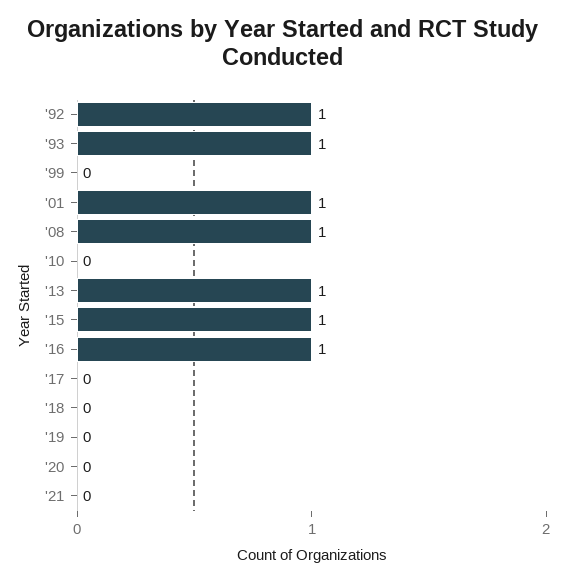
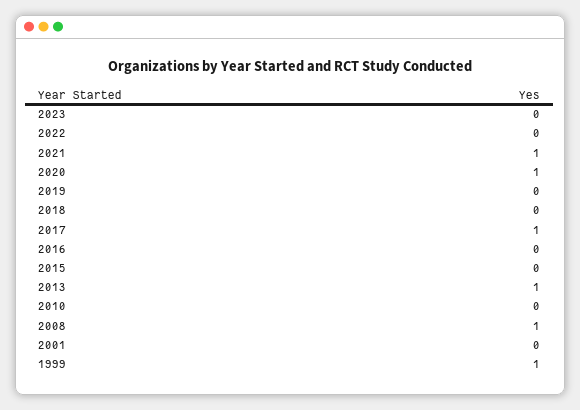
'92: 1 -> none
'93: 1 -> none
'99: 0 -> 1
'01: 1 -> 0
'15: 1 -> 0
'16: 1 -> 0
'17: 0 -> 1
'20: 0 -> 1
'21: 0 -> 1
2023: none -> 0
2022: none -> 0

